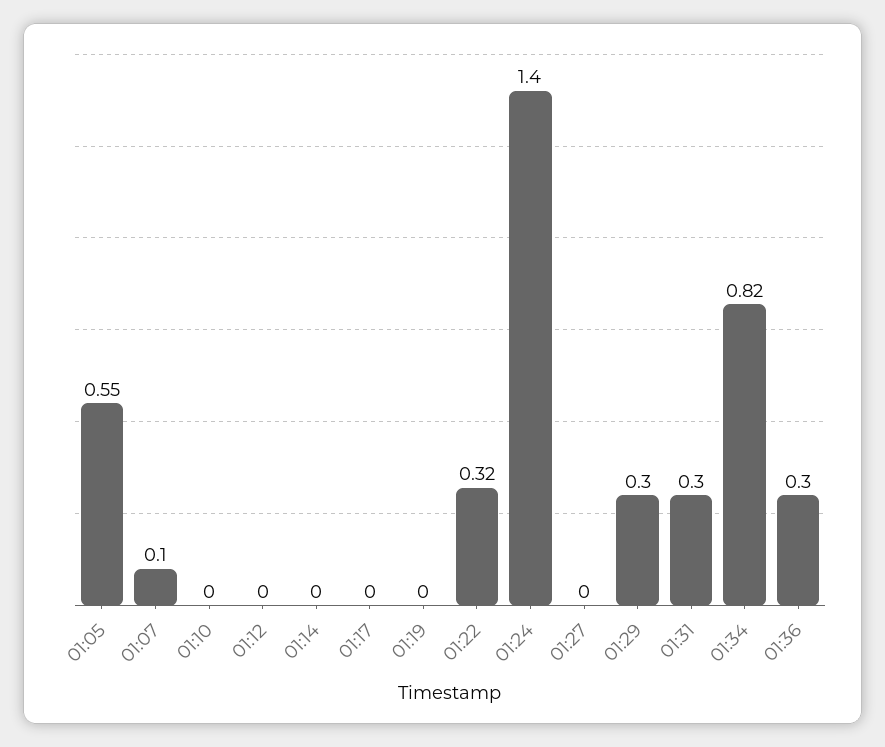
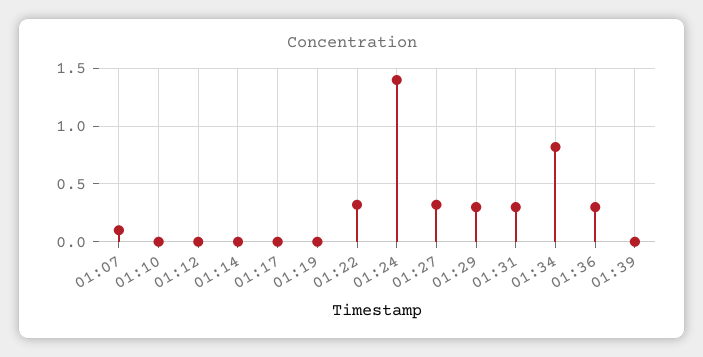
01:05: 0.55 -> none
01:27: 0 -> 0.3
01:39: none -> 0

